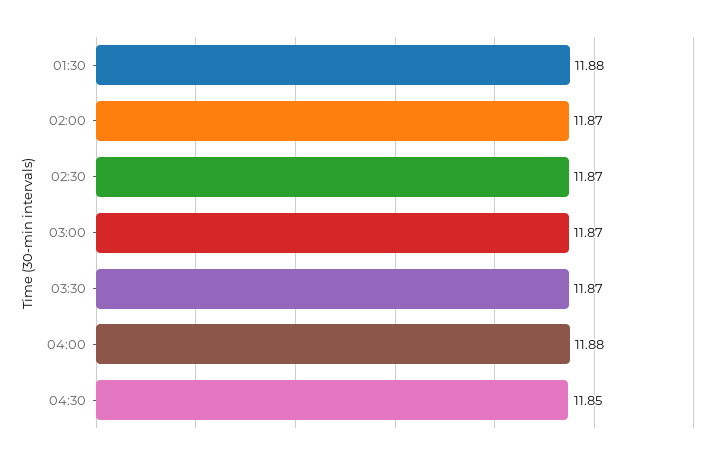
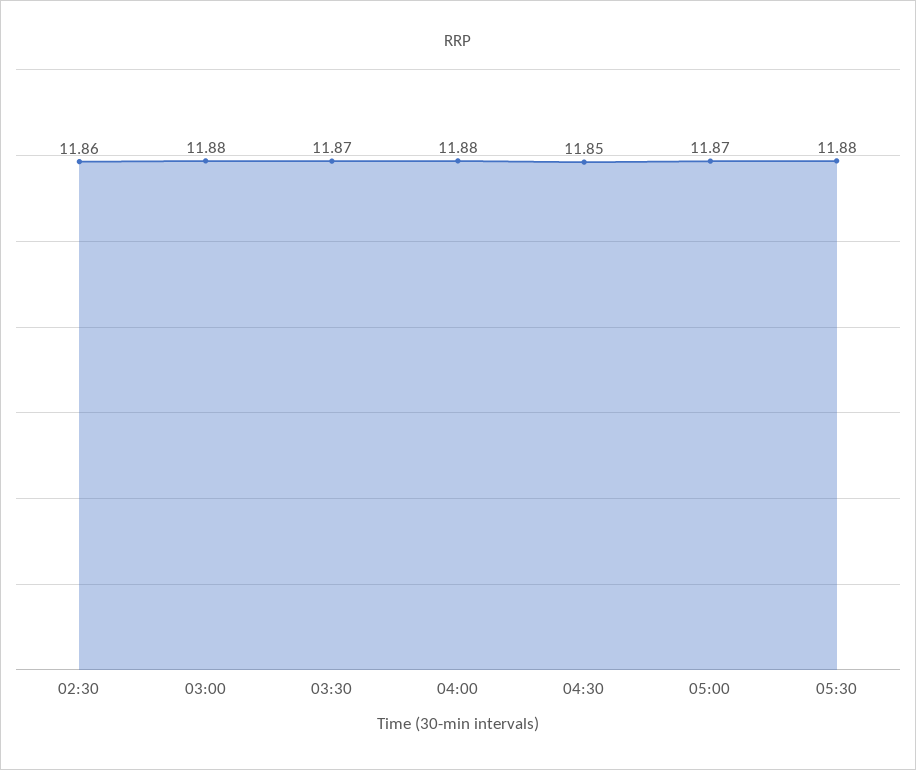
01:30: 11.88 -> none
02:00: 11.87 -> none
02:30: 11.87 -> 11.86
03:00: 11.87 -> 11.88
05:00: none -> 11.87
05:30: none -> 11.88

